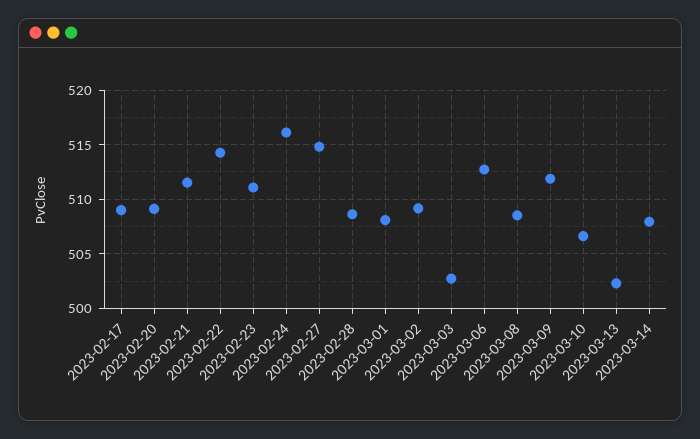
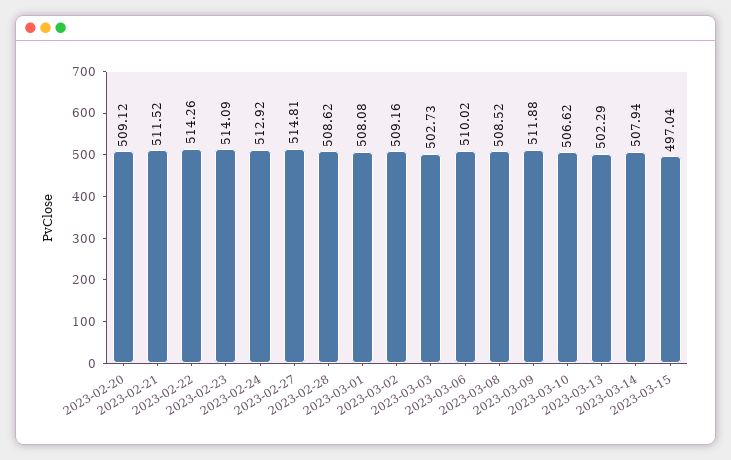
2023-02-17: 509 -> none
2023-02-23: 511 -> 514.09
2023-02-24: 516 -> 512.92
2023-03-06: 513 -> 510.02
2023-03-15: none -> 497.04

